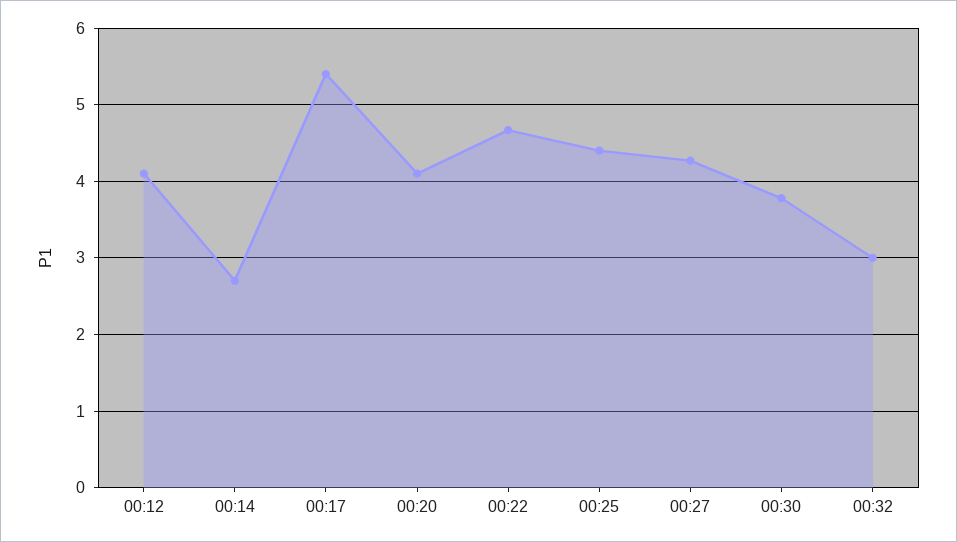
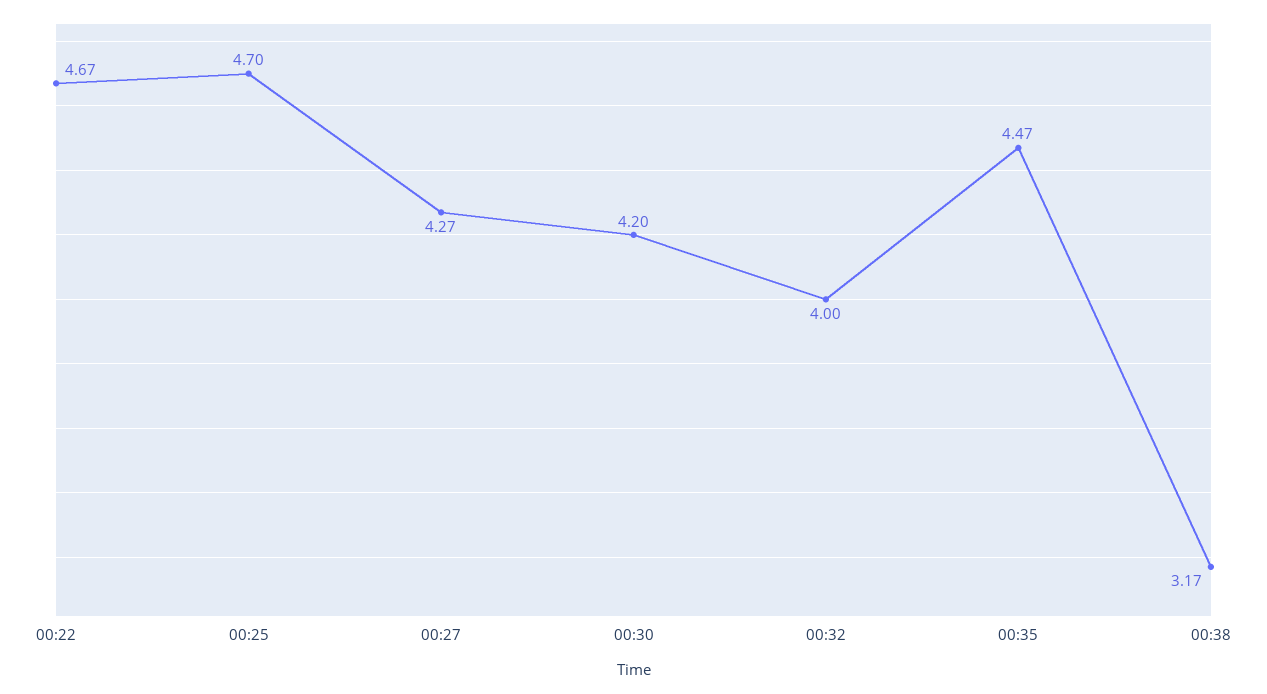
00:12: 4.1 -> none
00:14: 2.7 -> none
00:17: 5.4 -> none
00:20: 4.1 -> none
00:25: 4.4 -> 4.7
00:30: 3.8 -> 4.2
00:32: 3 -> 4
00:35: none -> 4.47
00:38: none -> 3.17

